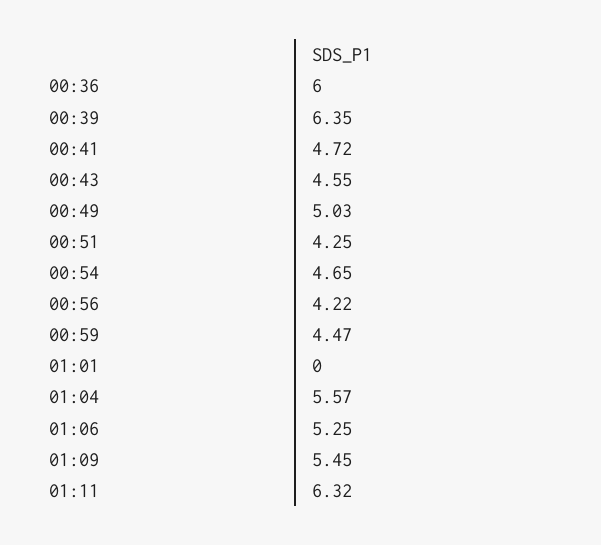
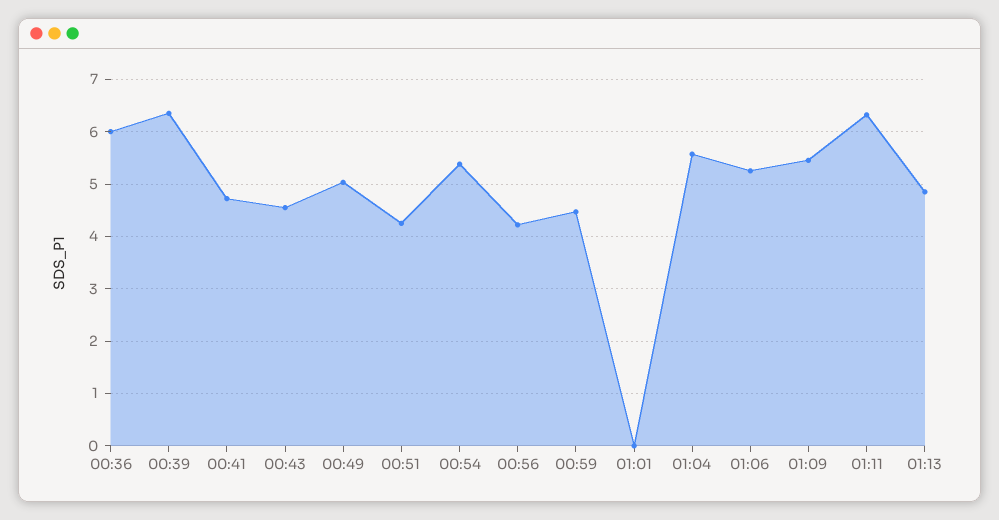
00:54: 4.65 -> 5.4
01:13: none -> 4.8

